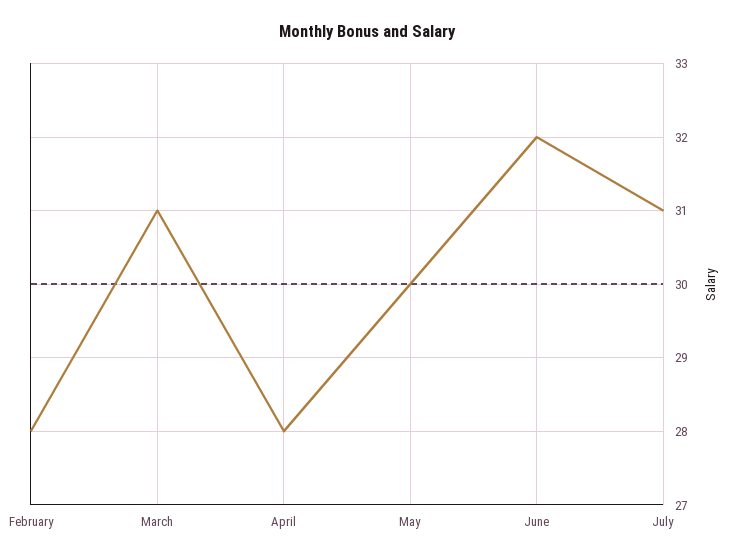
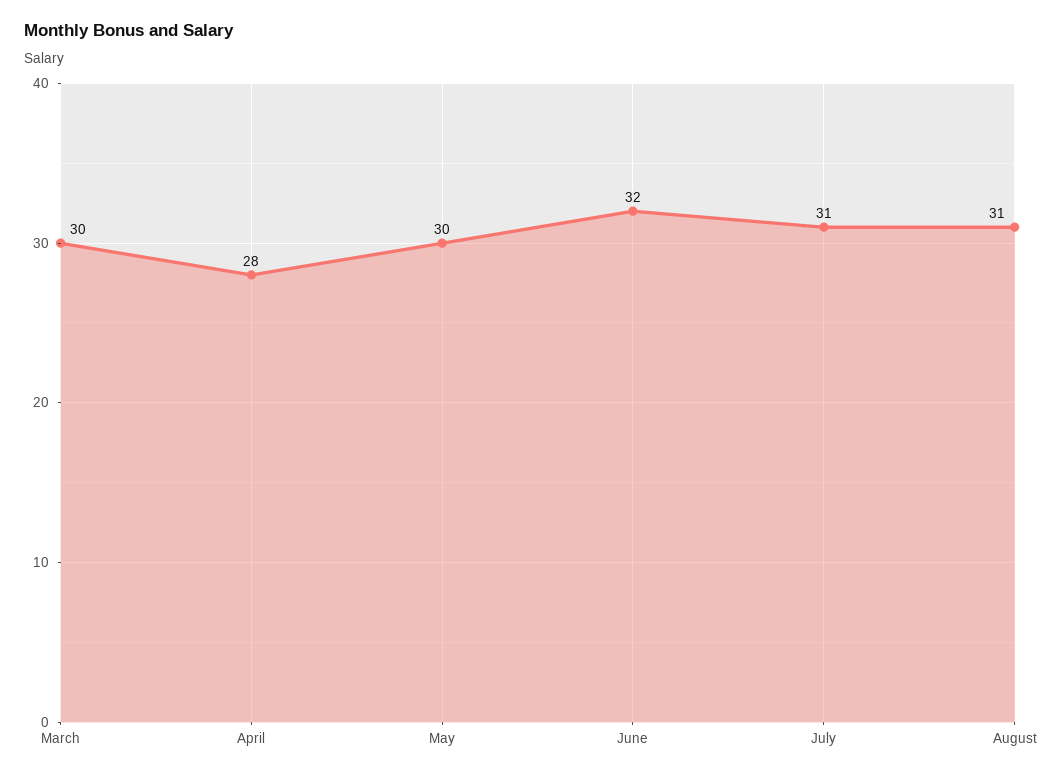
February: 28 -> none
March: 31 -> 30
August: none -> 31

